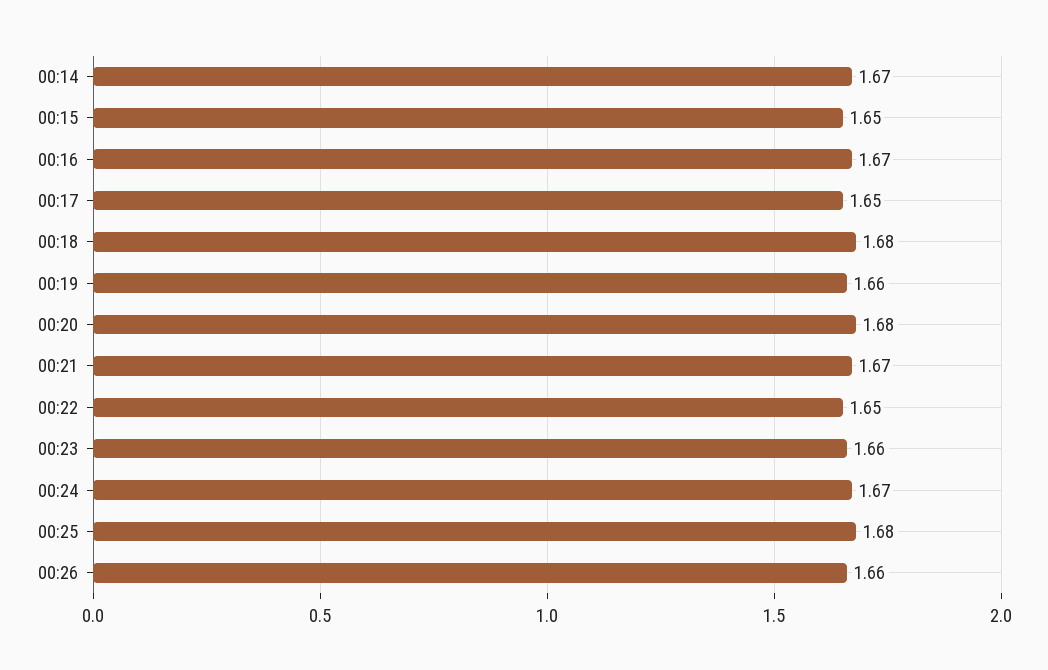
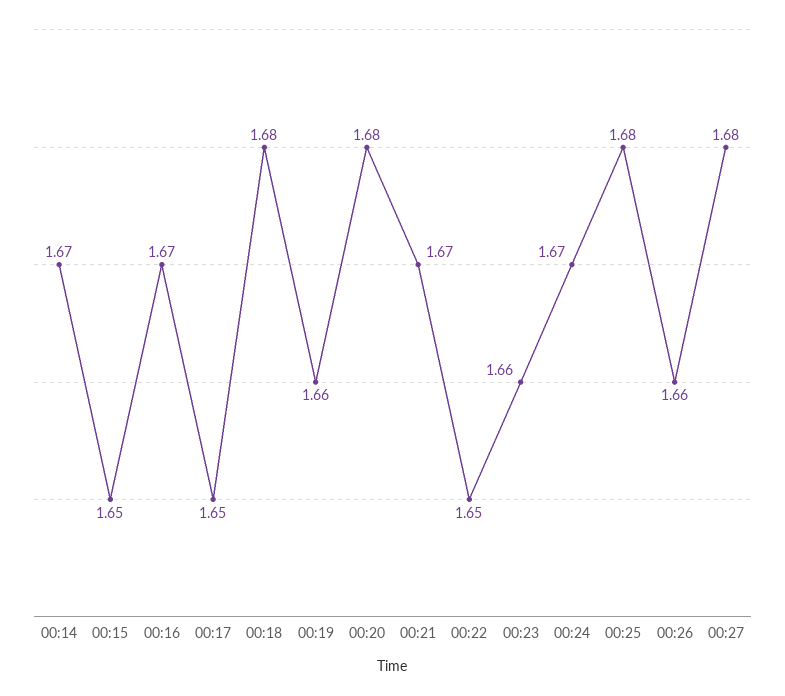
00:27: none -> 1.68

